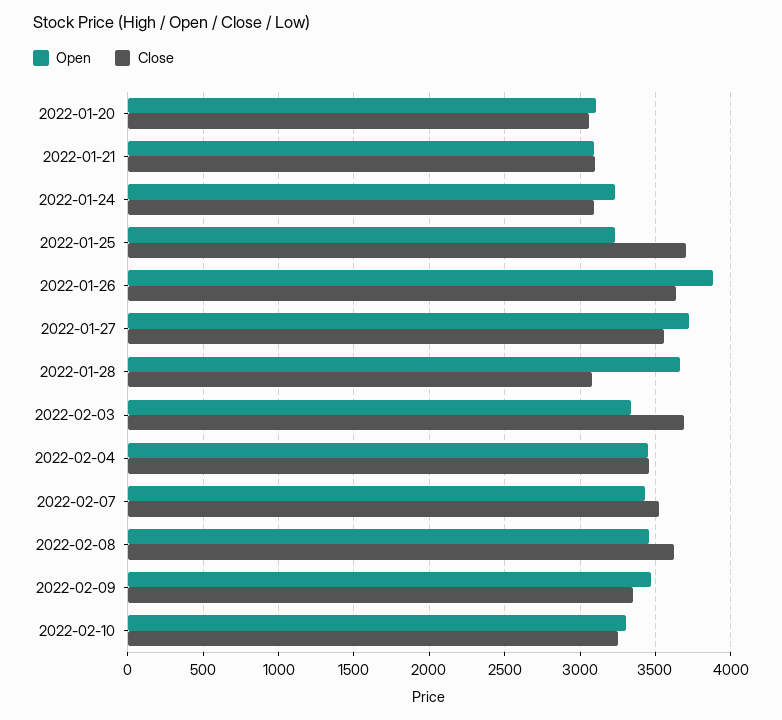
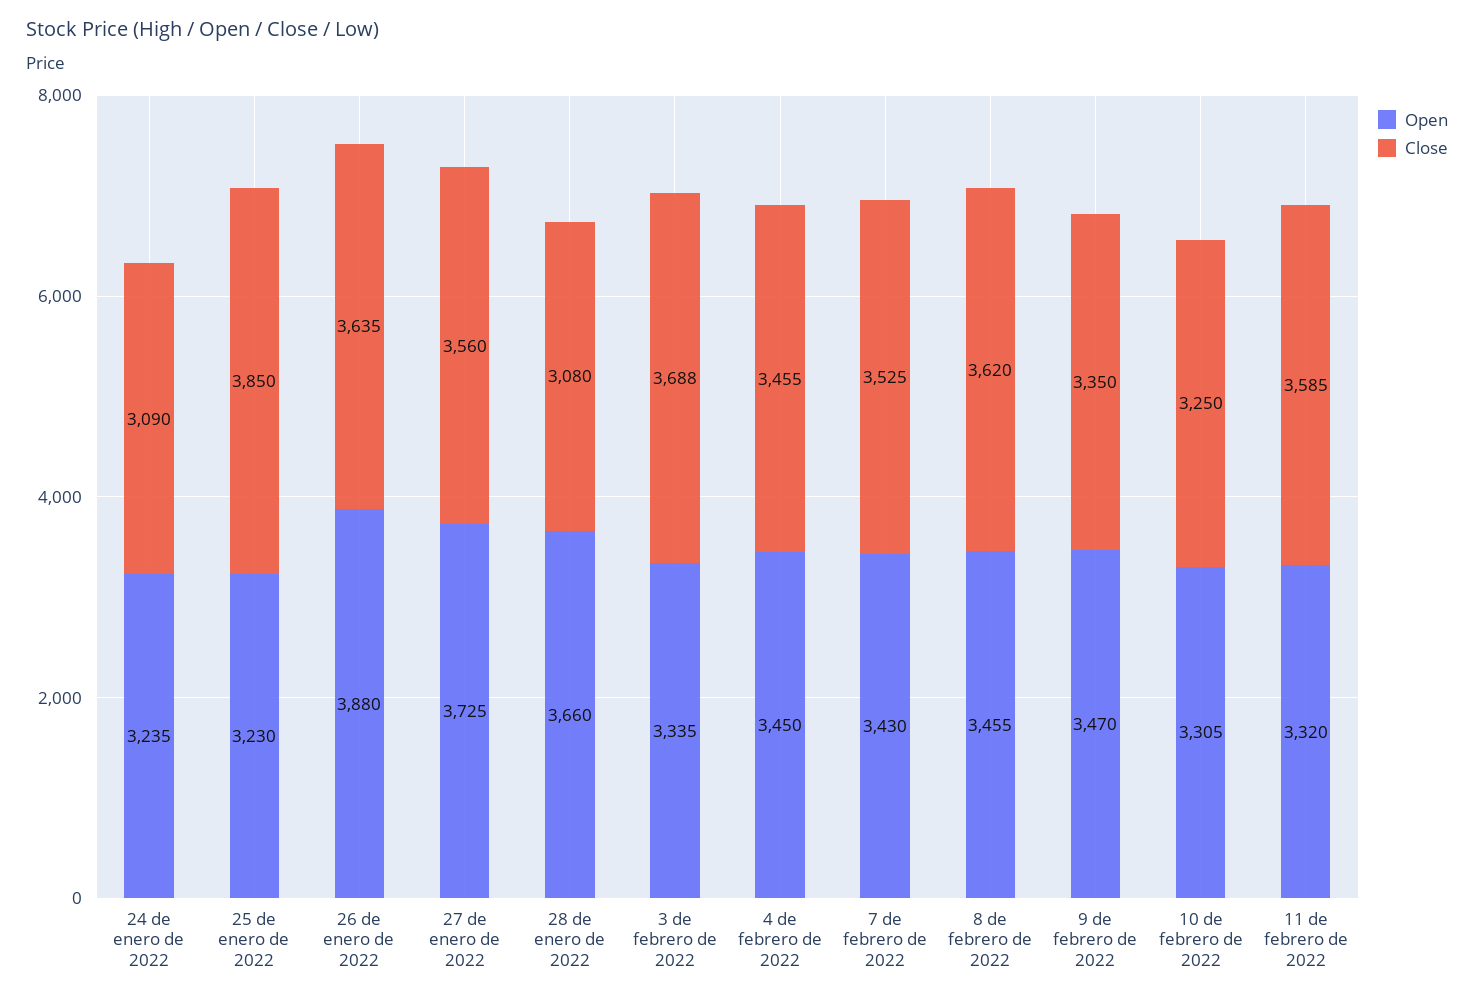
Open, 2022-01-20: 3100 -> none
Close, 2022-01-20: 3050 -> none
Open, 2022-01-21: 3100 -> none
Close, 2022-01-21: 3100 -> none
Close, 2022-01-25: 3700 -> 3850
Open, 11 de febrero de 2022: none -> 3320
Close, 11 de febrero de 2022: none -> 3585

